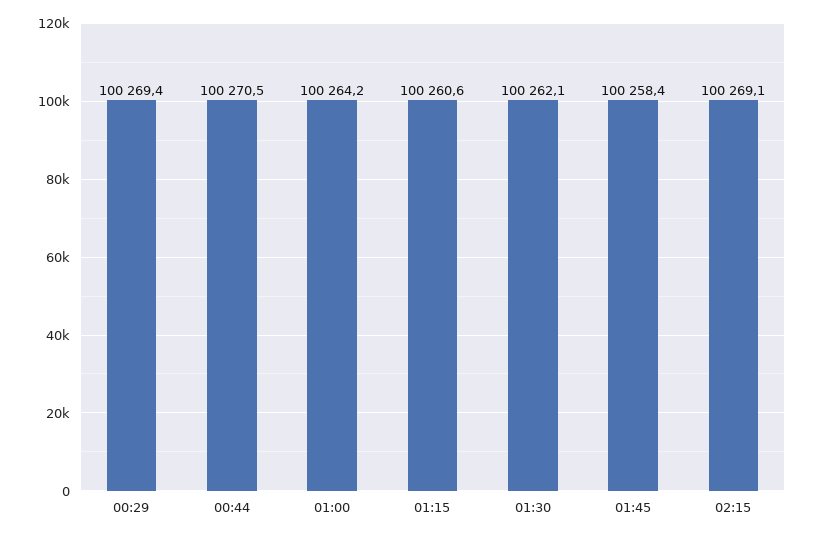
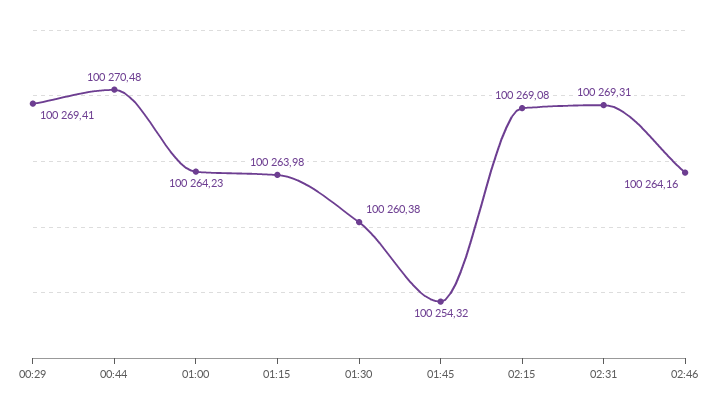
01:15: 100260.6 -> 100263.98
01:30: 100262.1 -> 100260.38
01:45: 100258.4 -> 100254.32
02:31: none -> 100269.31
02:46: none -> 100264.16

